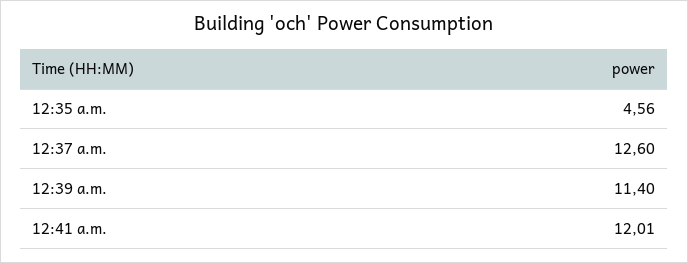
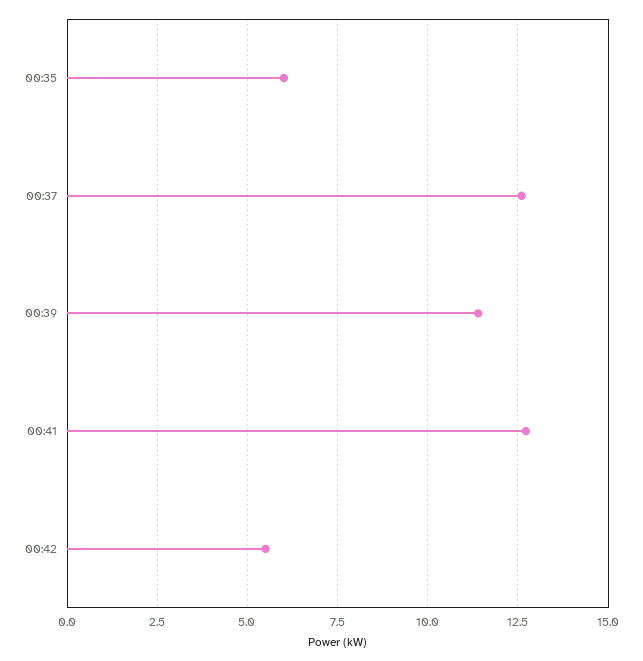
12:35 a.m.: 4.56 -> 6
12:41 a.m.: 12.01 -> 12.75
00:42: none -> 5.5

